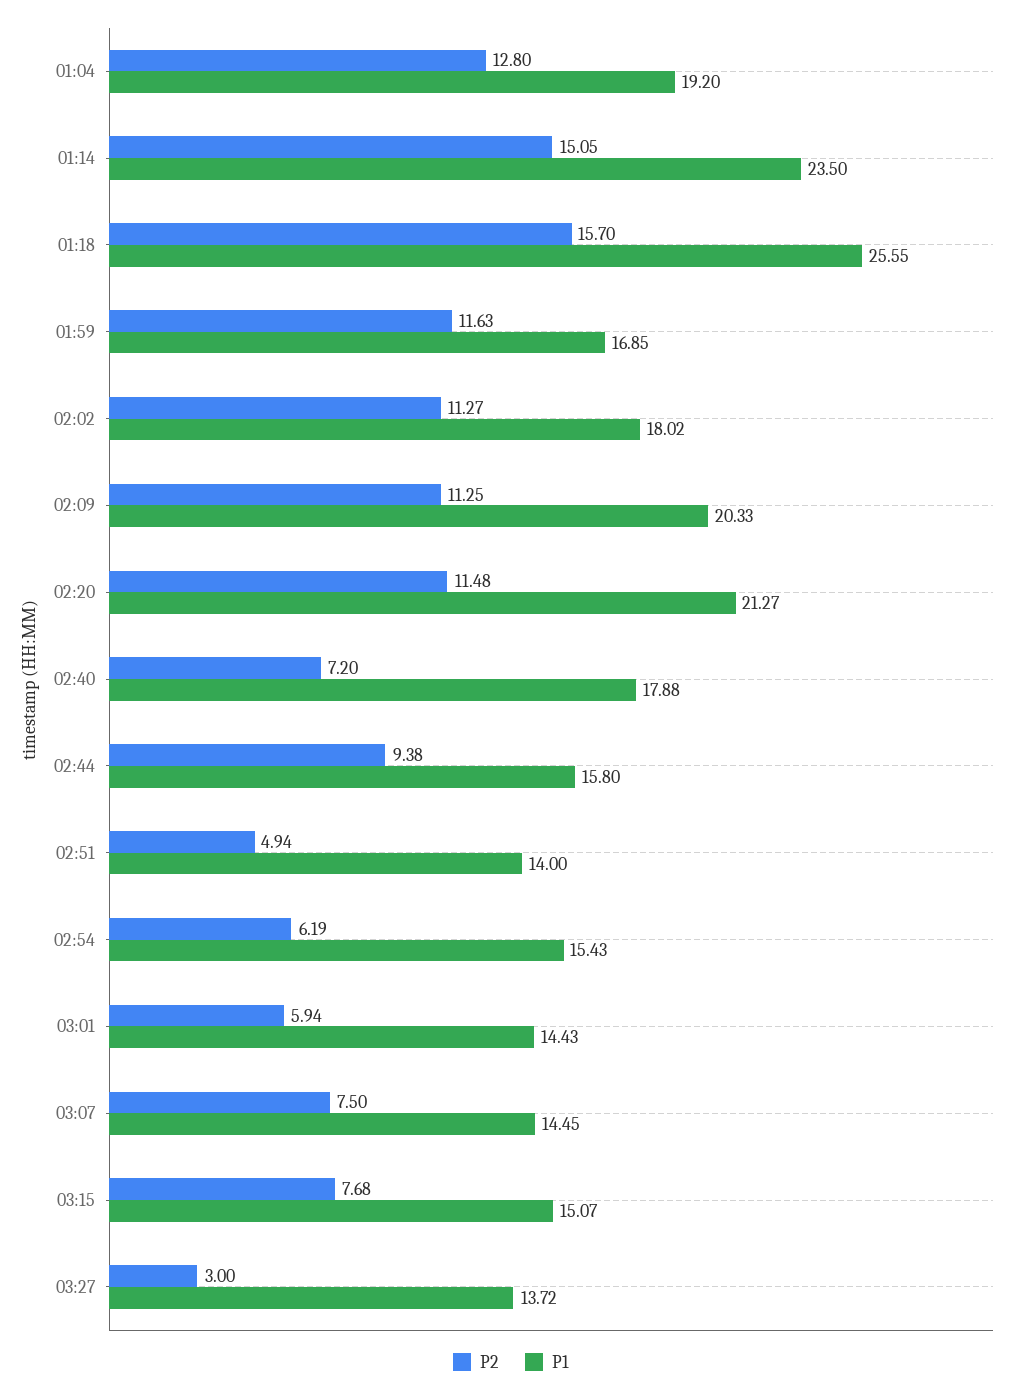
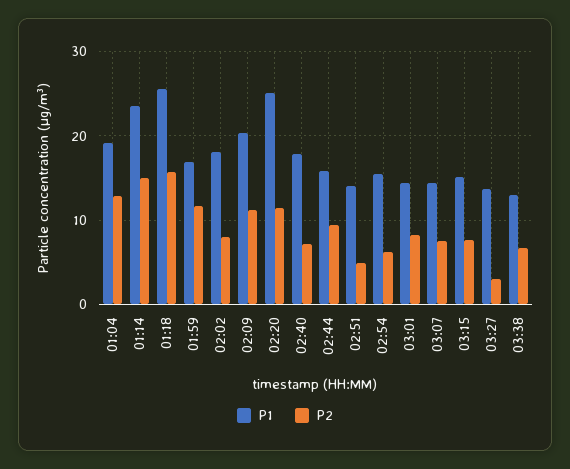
P2, 02:02: 11.27 -> 8
P1, 02:20: 21.27 -> 25
P2, 03:01: 5.94 -> 8
P1, 03:38: none -> 13
P2, 03:38: none -> 7

